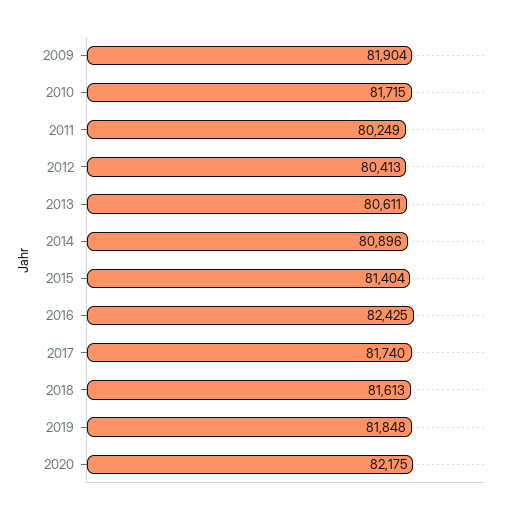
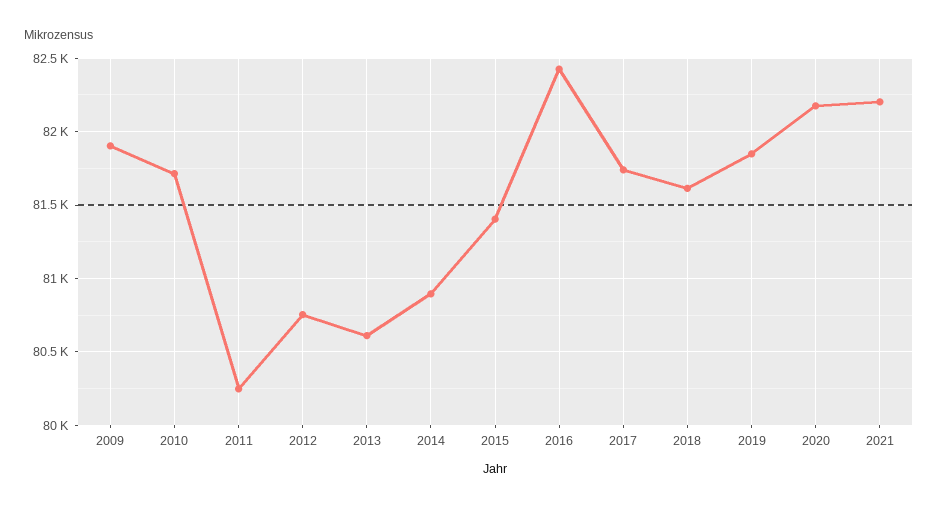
2012: 80413 -> 80750
2021: none -> 82200

